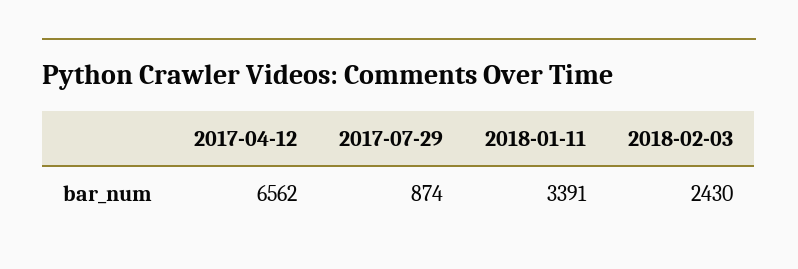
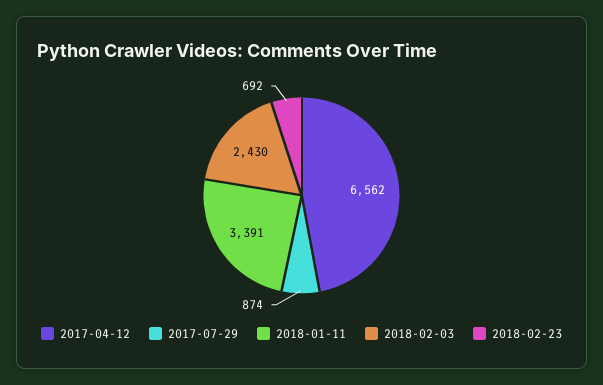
2018-02-23: none -> 692

